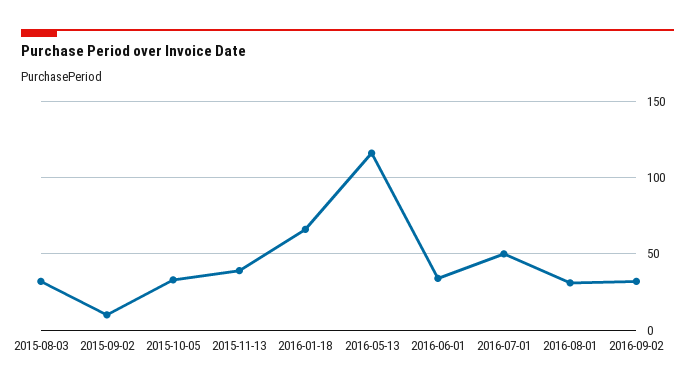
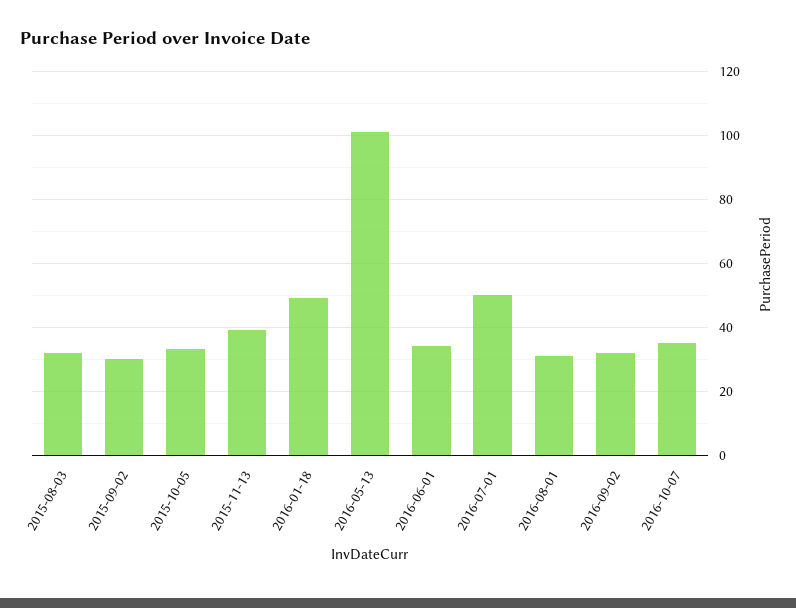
2015-09-02: 10 -> 30
2016-01-18: 65 -> 50
2016-05-13: 115 -> 100
2016-10-07: none -> 35

